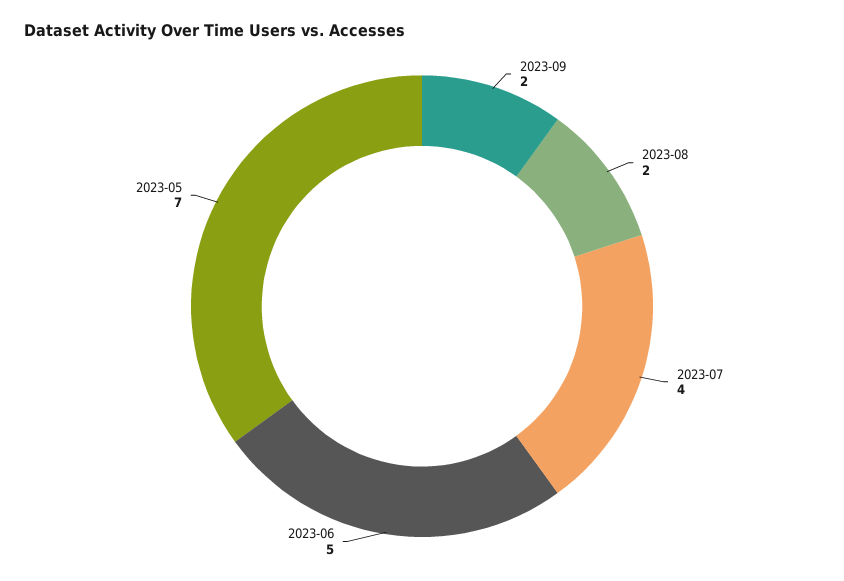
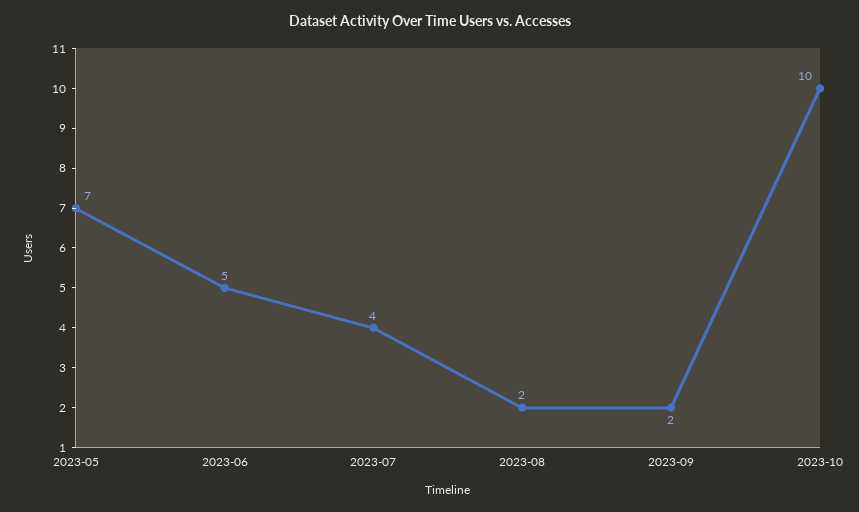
2023-10: none -> 10

